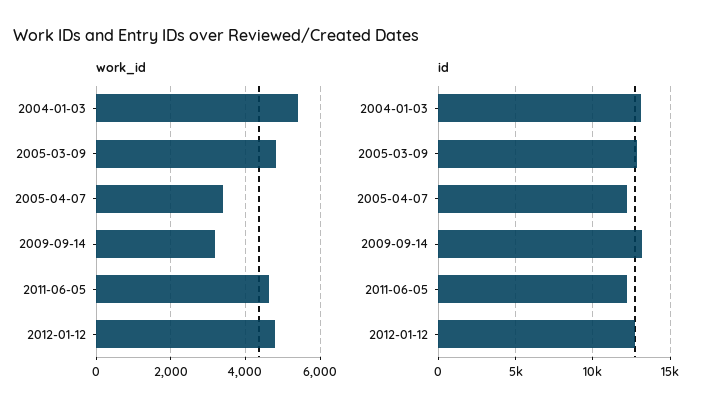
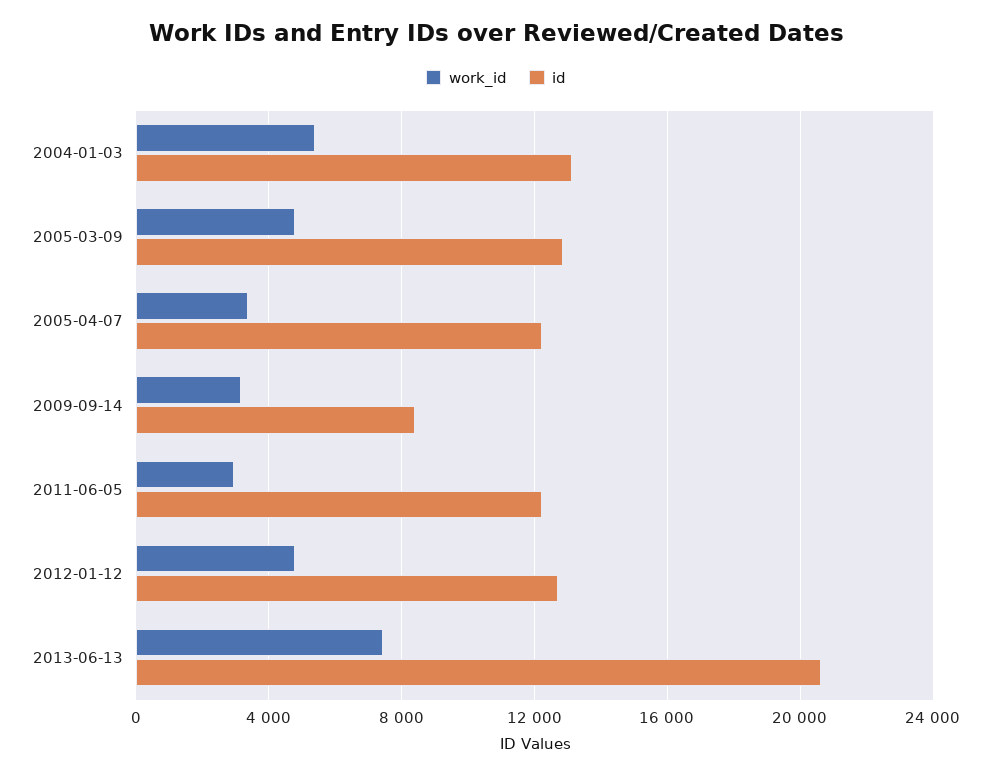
work_id, 2011-06-05: 4600 -> 3000
id, 2009-09-14: 13000 -> 8500
work_id, 2013-06-13: none -> 7500
id, 2013-06-13: none -> 20500

